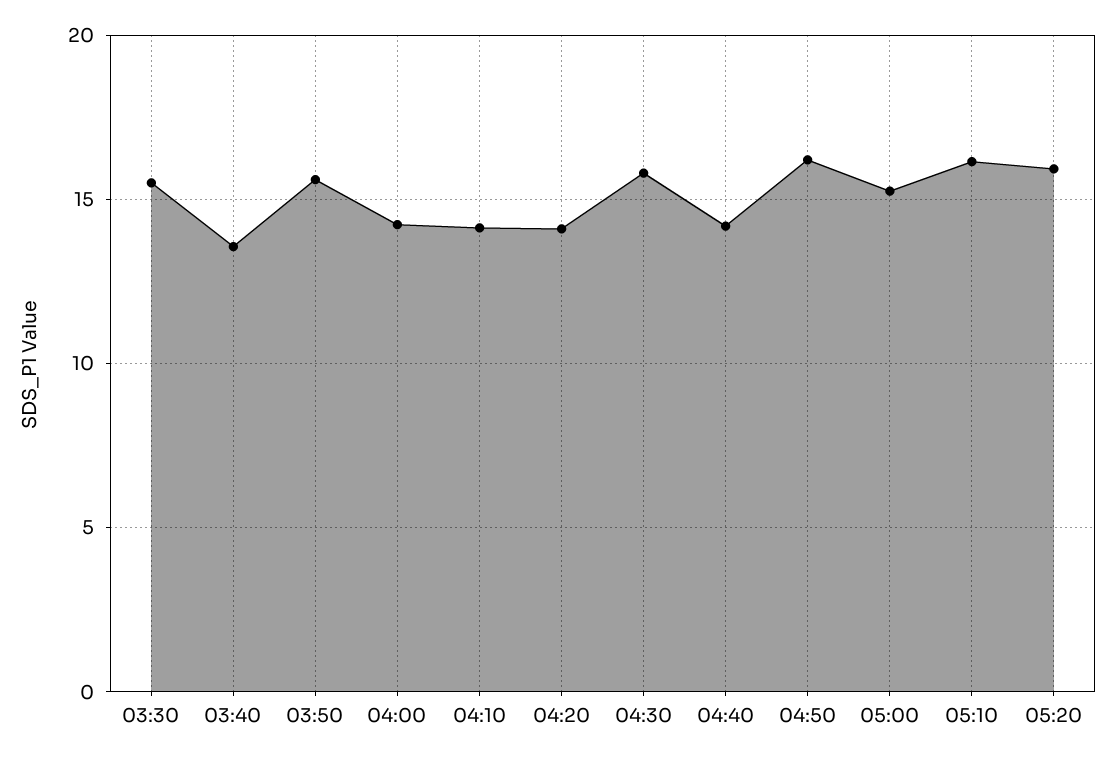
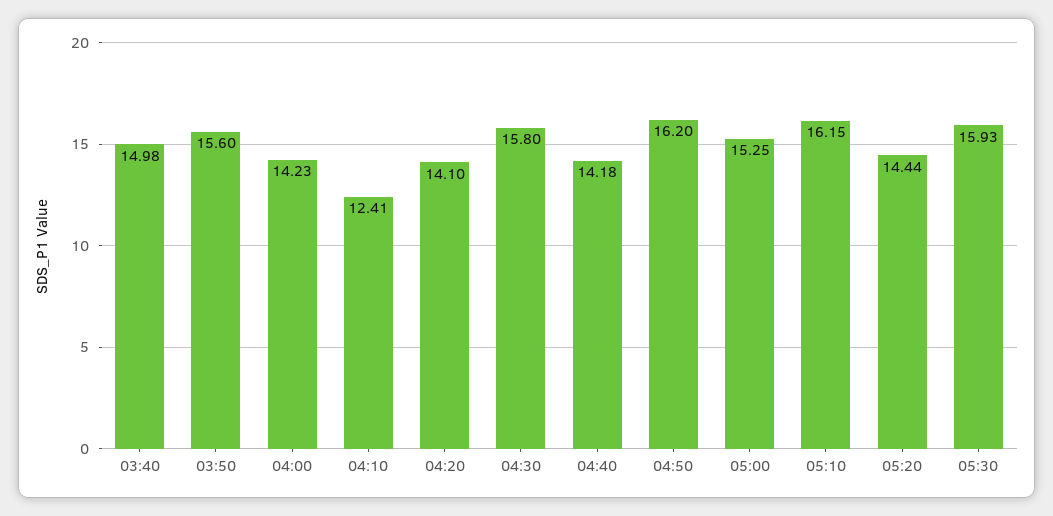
03:30: 15.5 -> none
03:40: 13.5 -> 14.98
04:10: 14 -> 12.41
05:20: 16 -> 14.44
05:30: none -> 15.93

